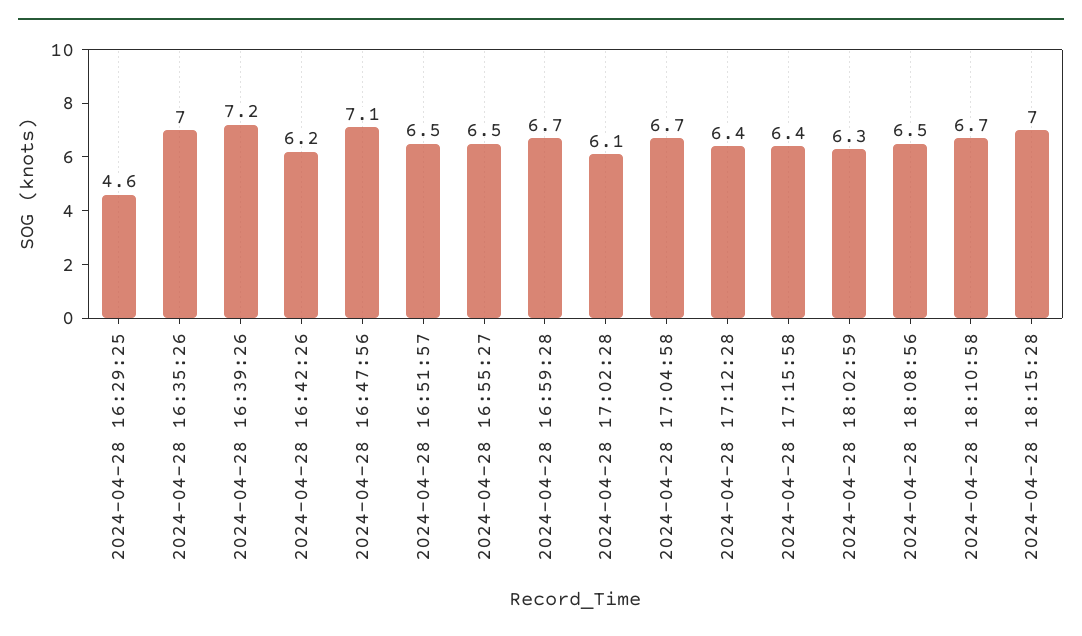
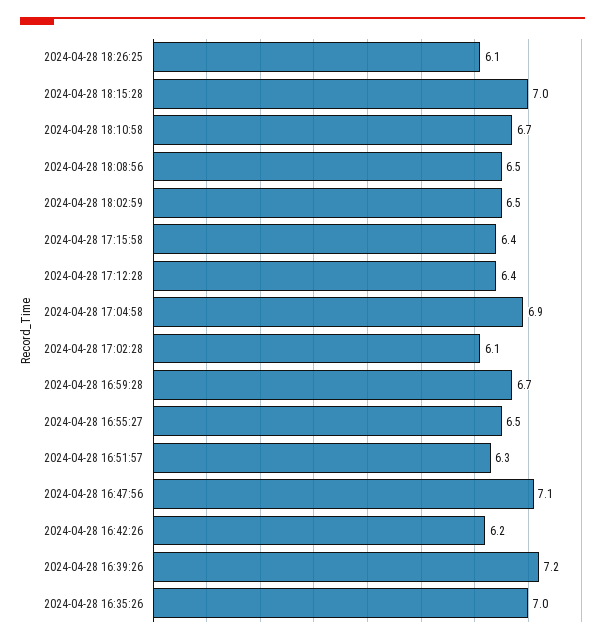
2024-04-28 16:29:25: 4.6 -> none
2024-04-28 16:51:57: 6.5 -> 6.3
2024-04-28 17:04:58: 6.7 -> 6.9
2024-04-28 18:02:59: 6.3 -> 6.5
2024-04-28 18:26:25: none -> 6.1

